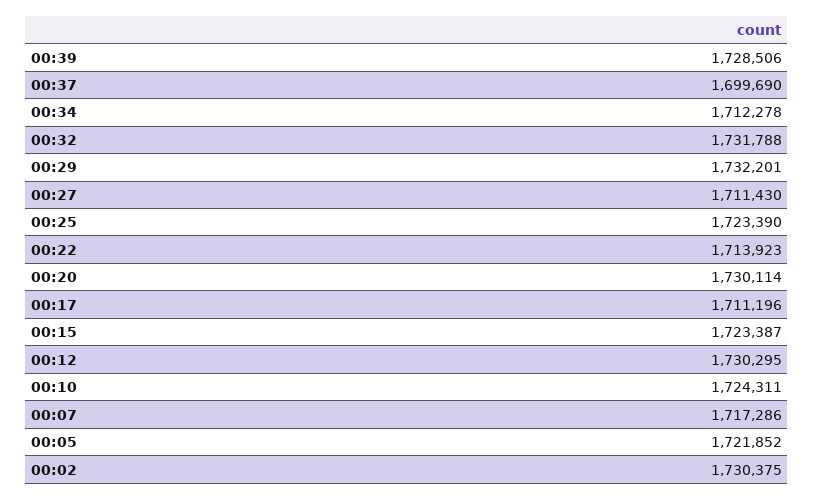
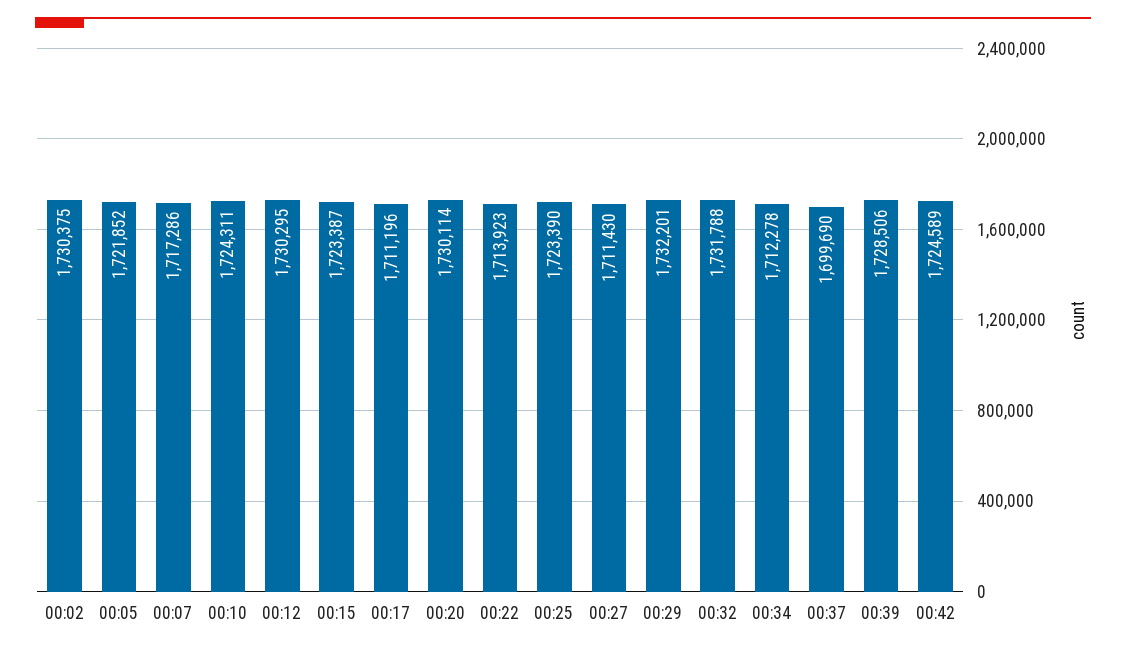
00:42: none -> 1724589

